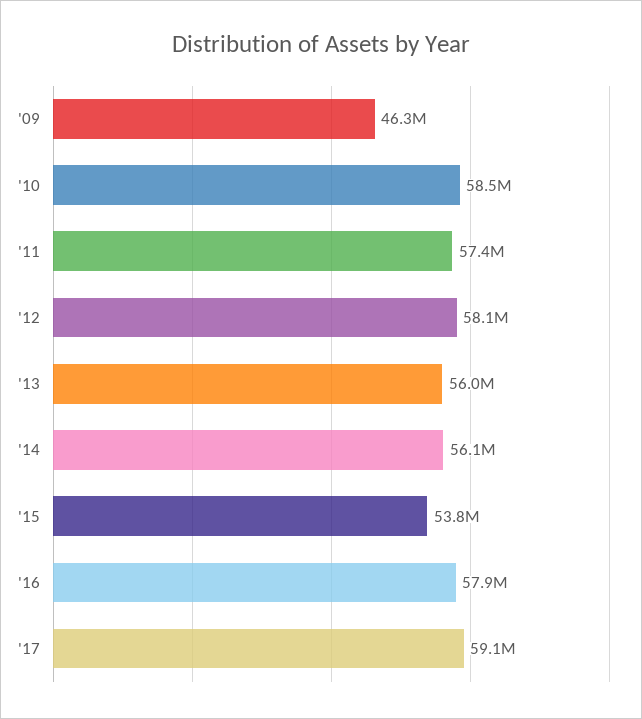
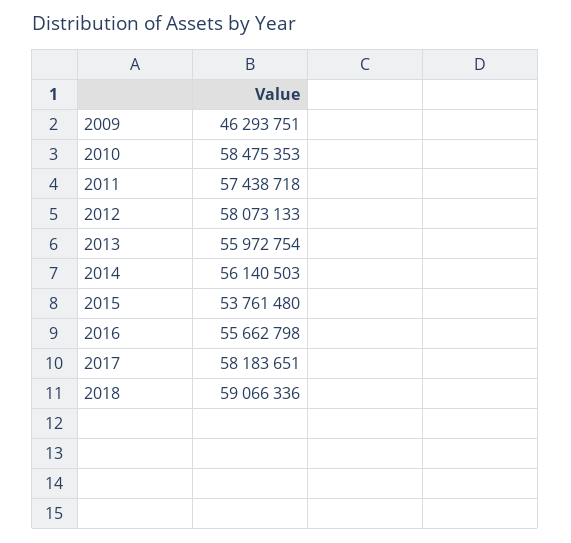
'16: 57900000 -> 55662798
'17: 59100000 -> 58183651
2018: none -> 59066336

